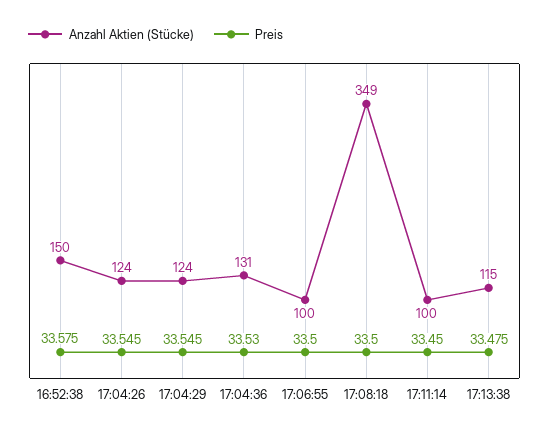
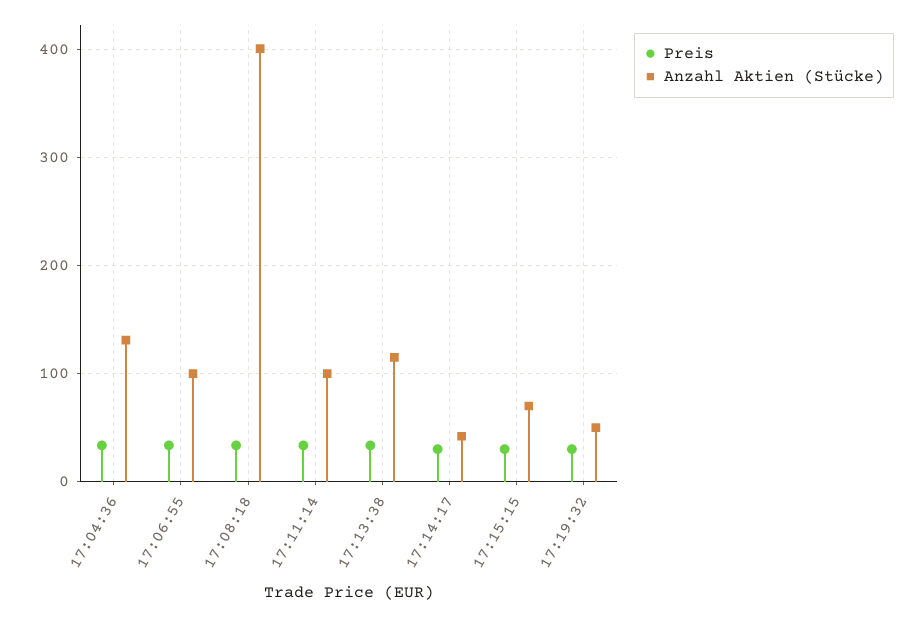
Anzahl Aktien (Stücke), 16:52:38: 150 -> none
Preis, 16:52:38: 33.575 -> none
Anzahl Aktien (Stücke), 17:04:26: 124 -> none
Preis, 17:04:26: 33.545 -> none
Anzahl Aktien (Stücke), 17:04:29: 124 -> none
Preis, 17:04:29: 33.545 -> none
Anzahl Aktien (Stücke), 17:08:18: 349 -> 400
Preis, 17:14:17: none -> 30
Anzahl Aktien (Stücke), 17:14:17: none -> 40
Preis, 17:15:15: none -> 30
Anzahl Aktien (Stücke), 17:15:15: none -> 70
Preis, 17:19:32: none -> 30
Anzahl Aktien (Stücke), 17:19:32: none -> 50

